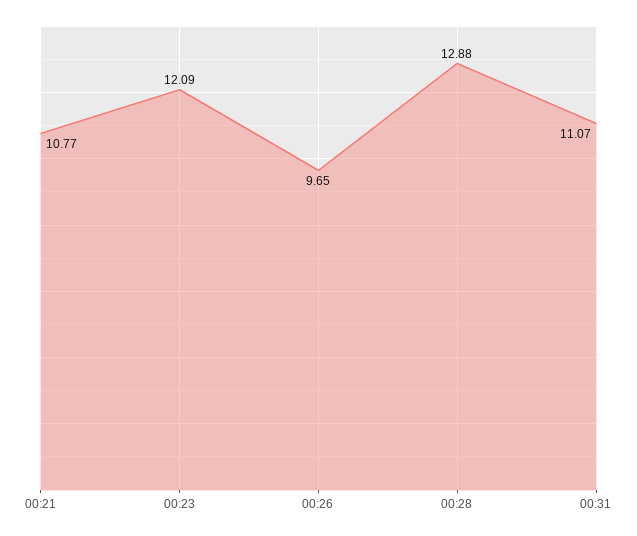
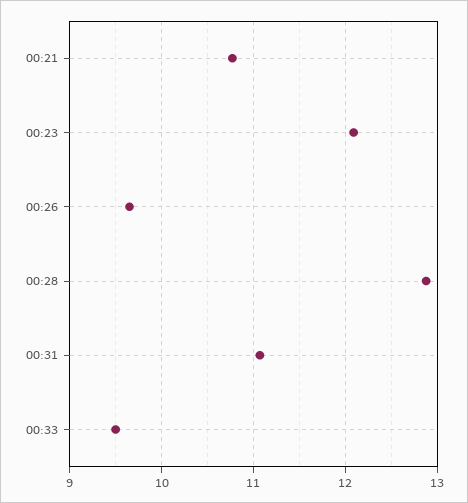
00:33: none -> 9.5

